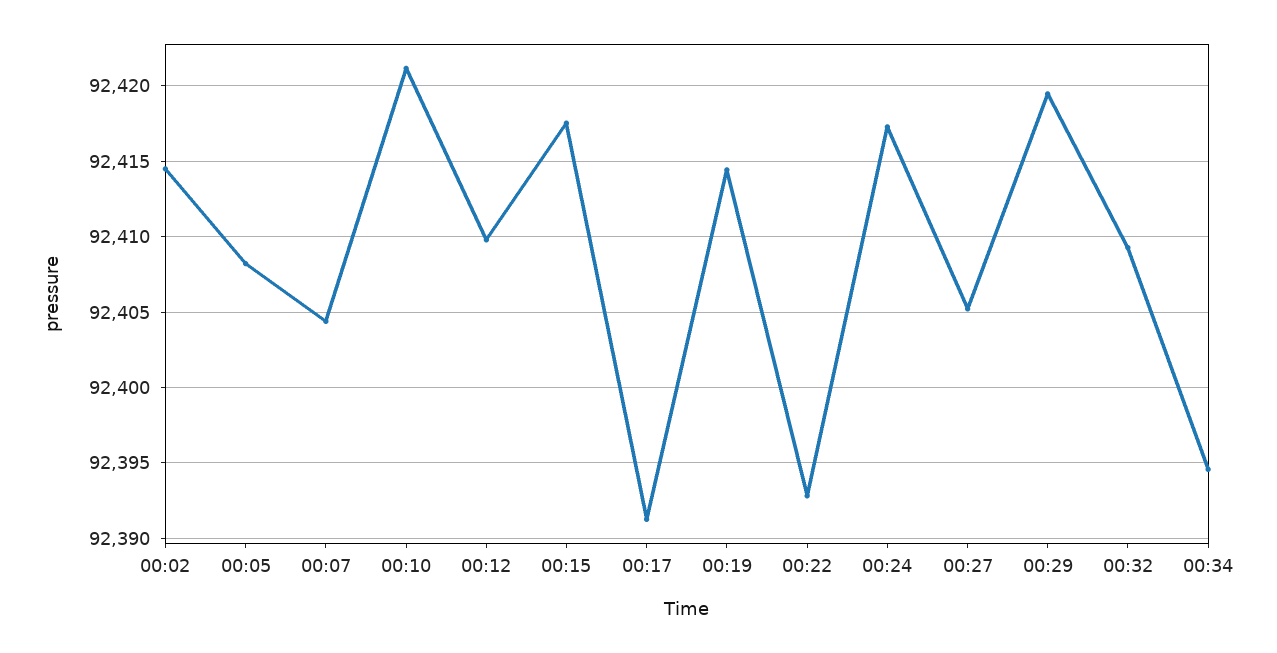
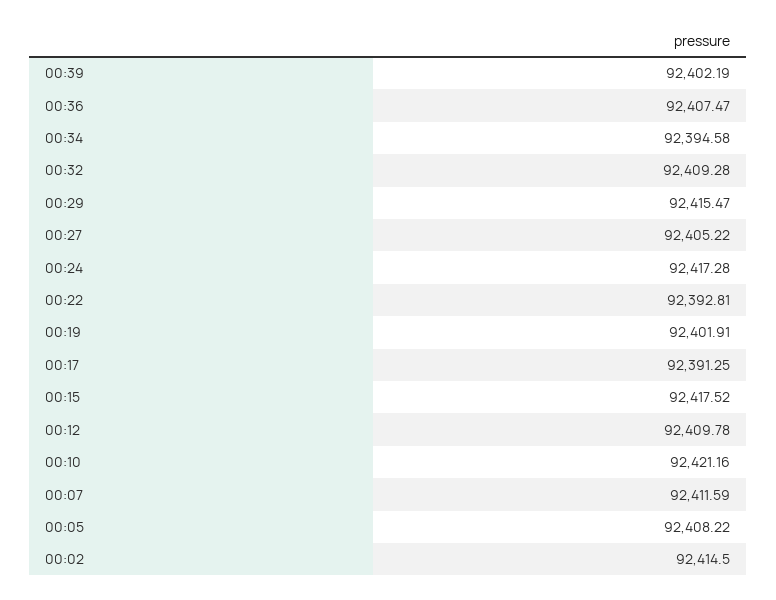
00:07: 92404.5 -> 92411.59
00:19: 92414.5 -> 92401.91
00:29: 92419.5 -> 92415.47
00:39: none -> 92402.19
00:36: none -> 92407.47

